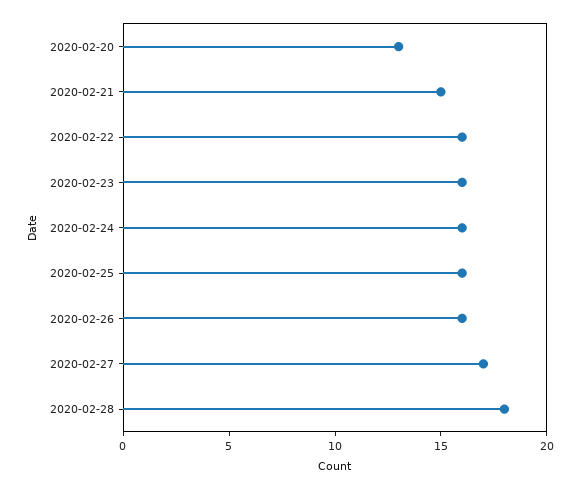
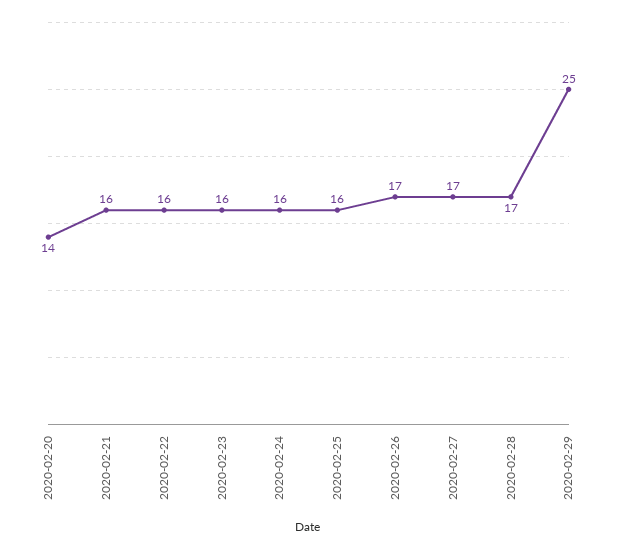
2020-02-20: 13 -> 14
2020-02-21: 15 -> 16
2020-02-26: 16 -> 17
2020-02-28: 18 -> 17
2020-02-29: none -> 25

